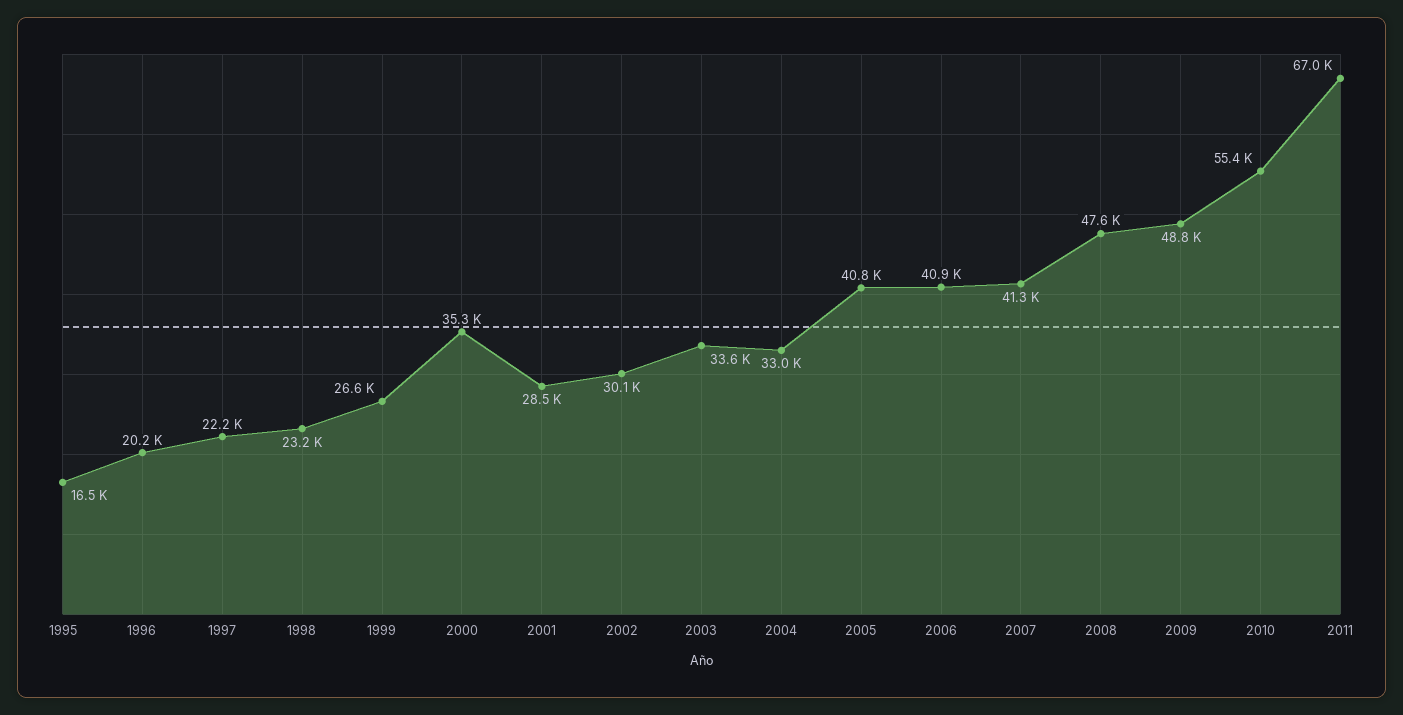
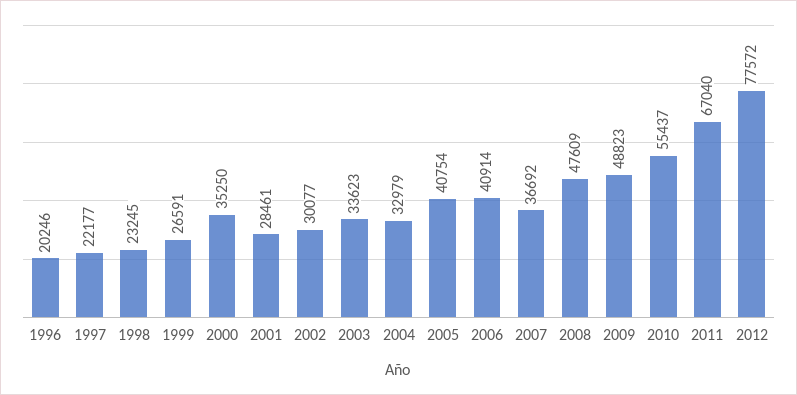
1995: 16500 -> none
2007: 41300 -> 36692
2012: none -> 77572

